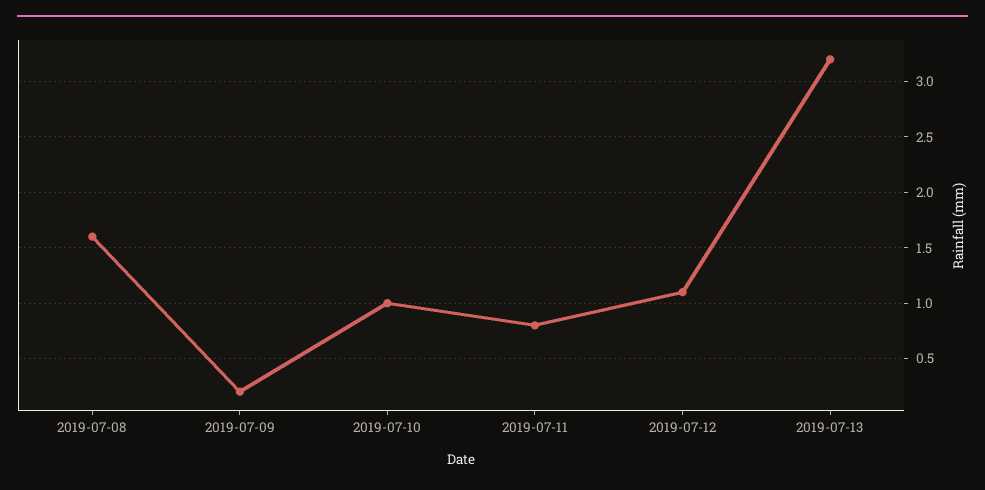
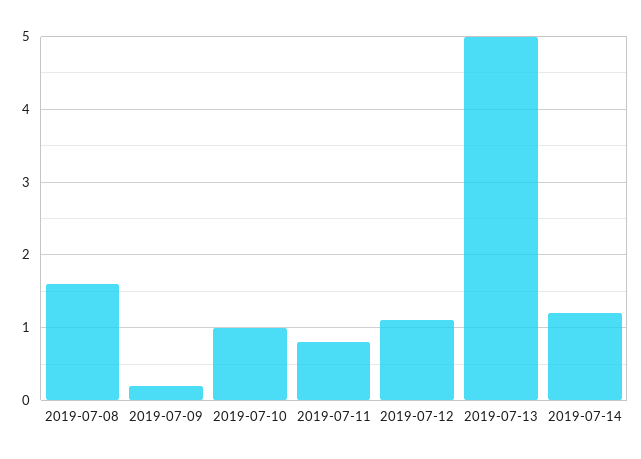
2019-07-13: 3.2 -> 5
2019-07-14: none -> 1.2

